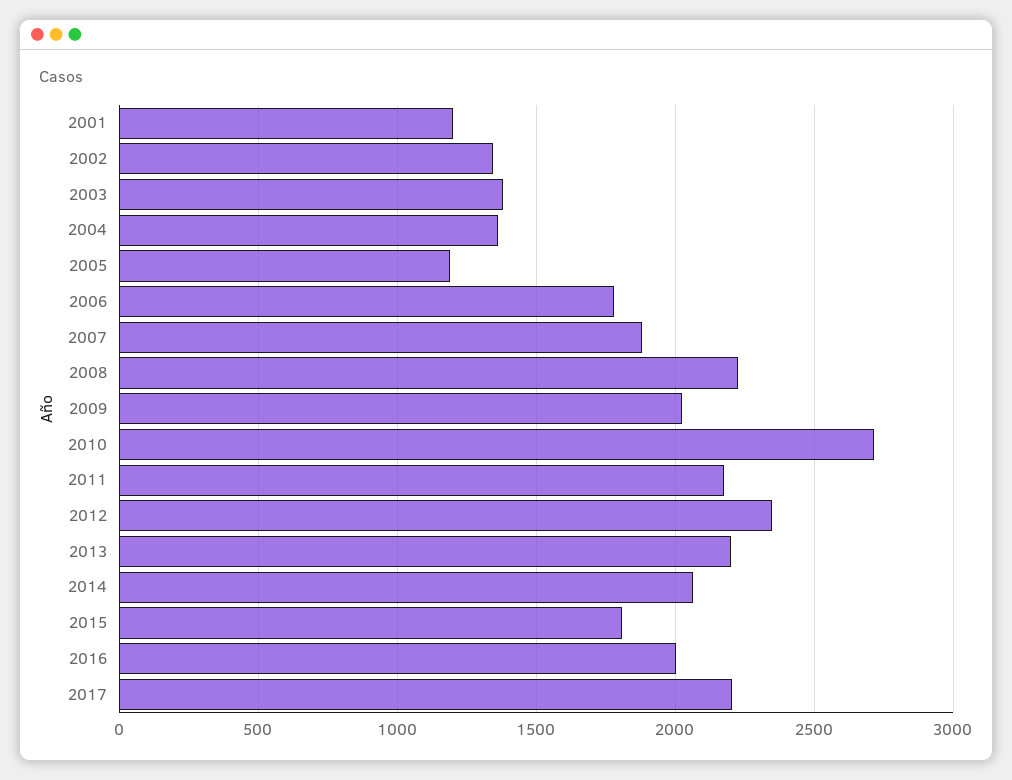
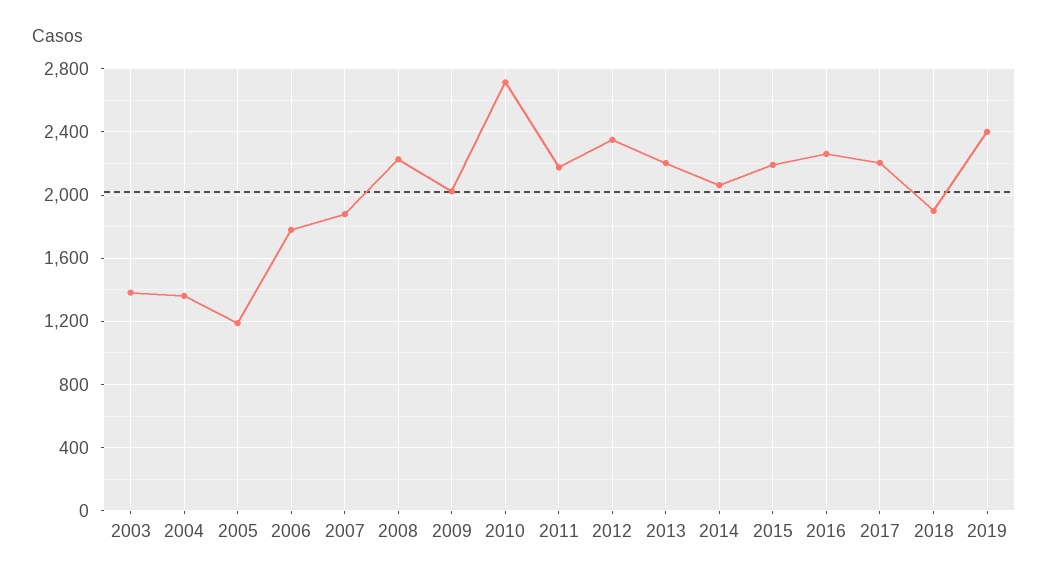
2001: 1200 -> none
2002: 1350 -> none
2015: 1800 -> 2200
2016: 2000 -> 2250
2018: none -> 1900
2019: none -> 2400

